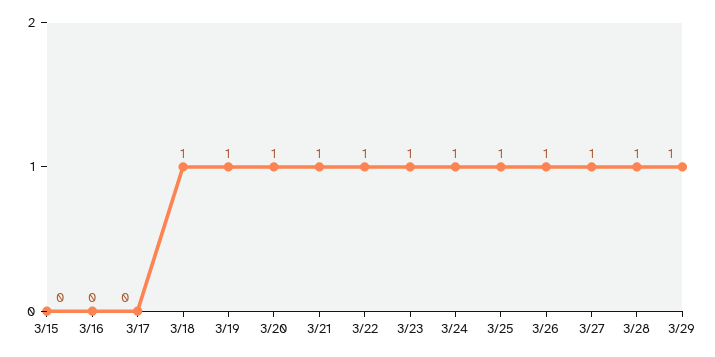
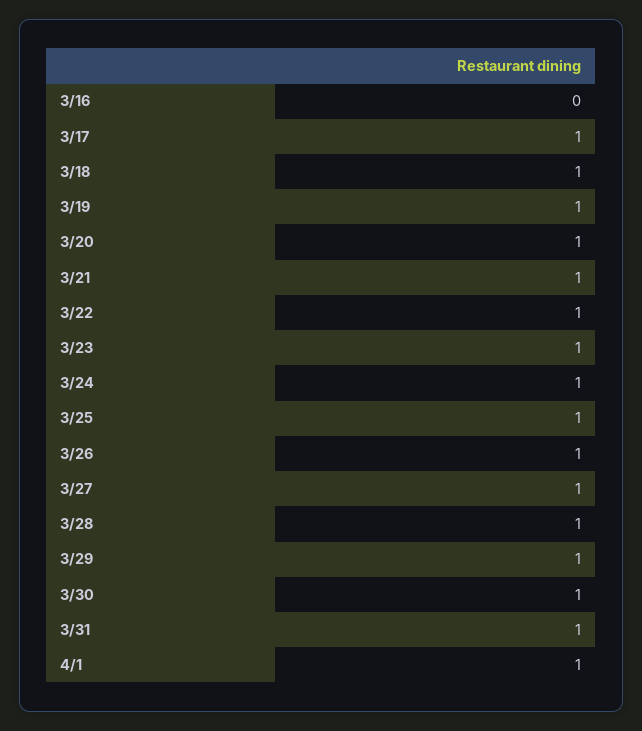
3/15: 0 -> none
3/17: 0 -> 1
3/30: none -> 1
3/31: none -> 1
4/1: none -> 1

